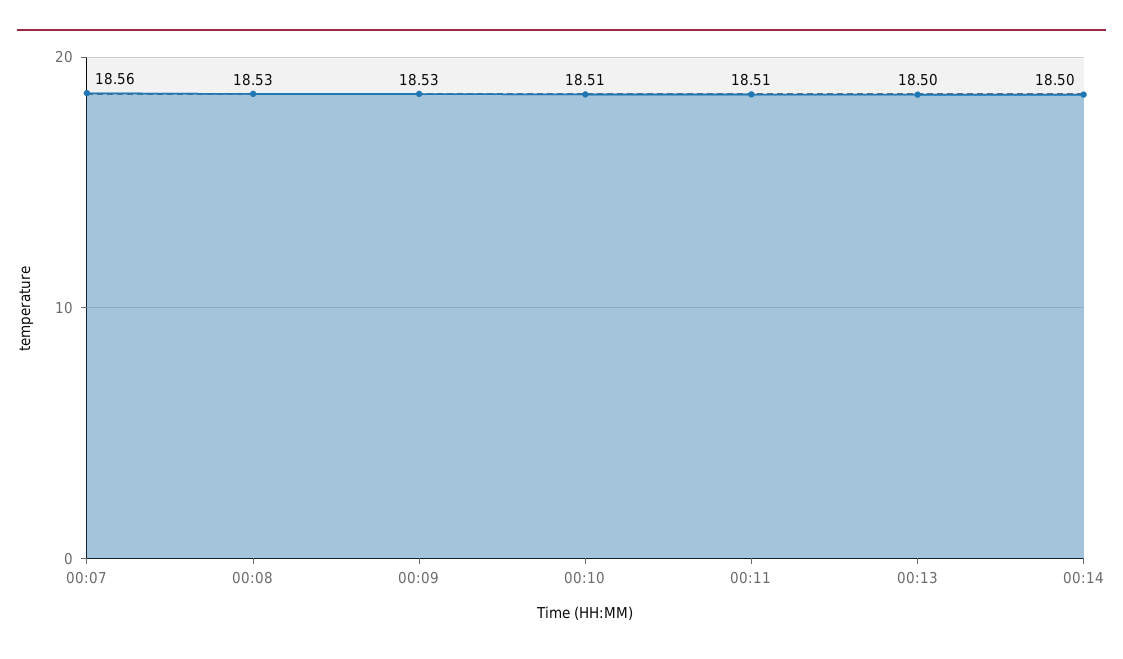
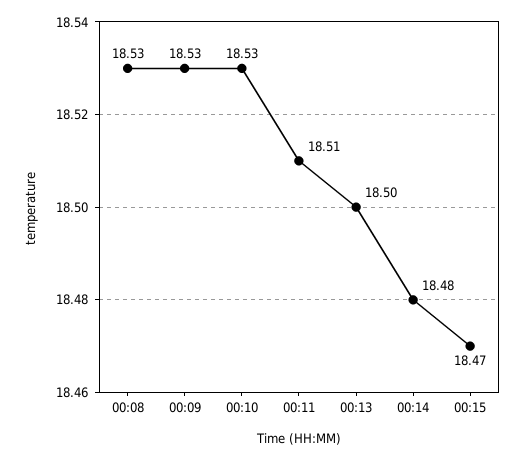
00:07: 18.56 -> none
00:10: 18.51 -> 18.53
00:14: 18.5 -> 18.48
00:15: none -> 18.47

